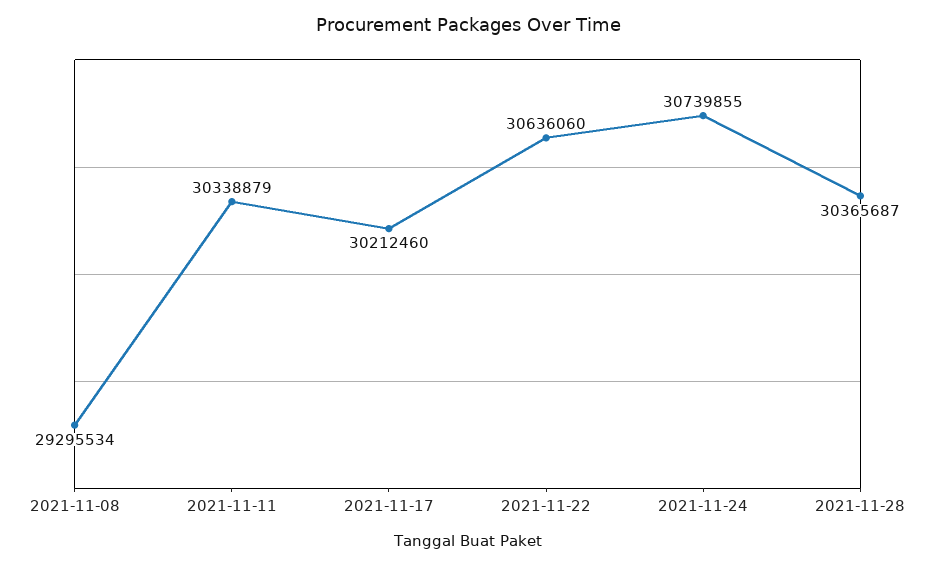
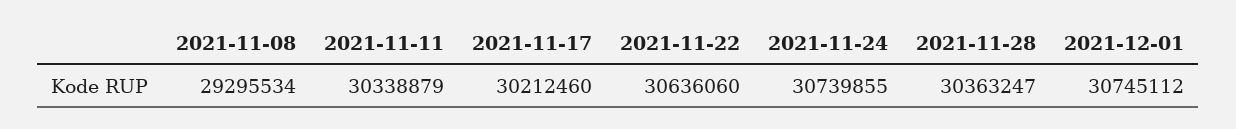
2021-11-28: 30365687 -> 30363247
2021-12-01: none -> 30745112

